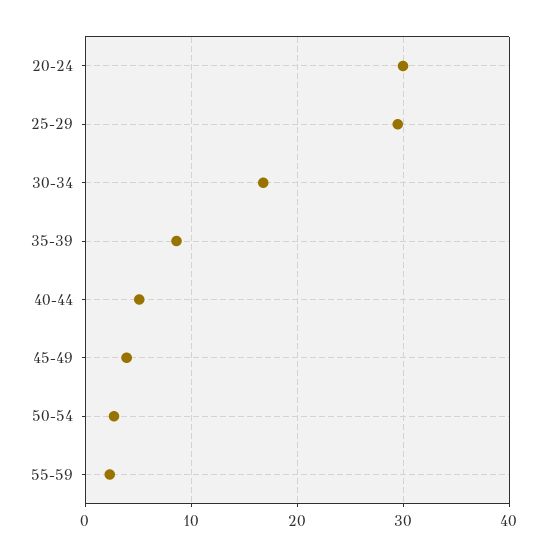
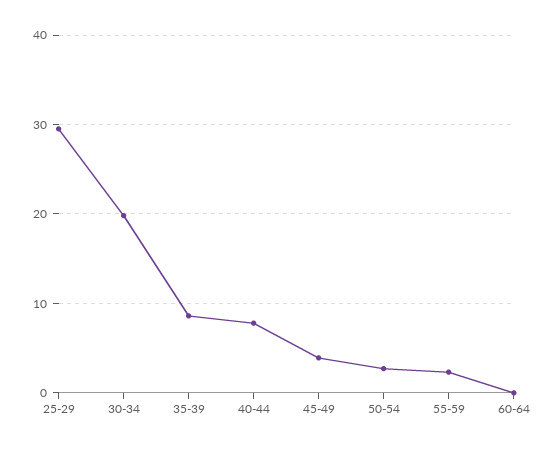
20-24: 30 -> none
30-34: 17 -> 20
40-44: 5 -> 8
60-64: none -> 0

